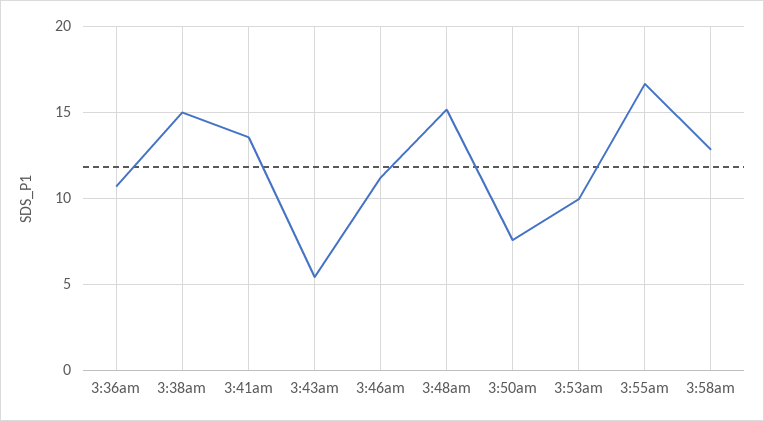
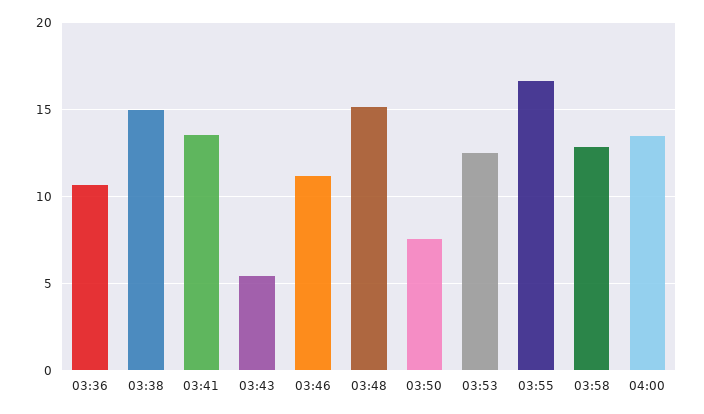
3:53am: 10 -> 12.5
04:00: none -> 13.5

